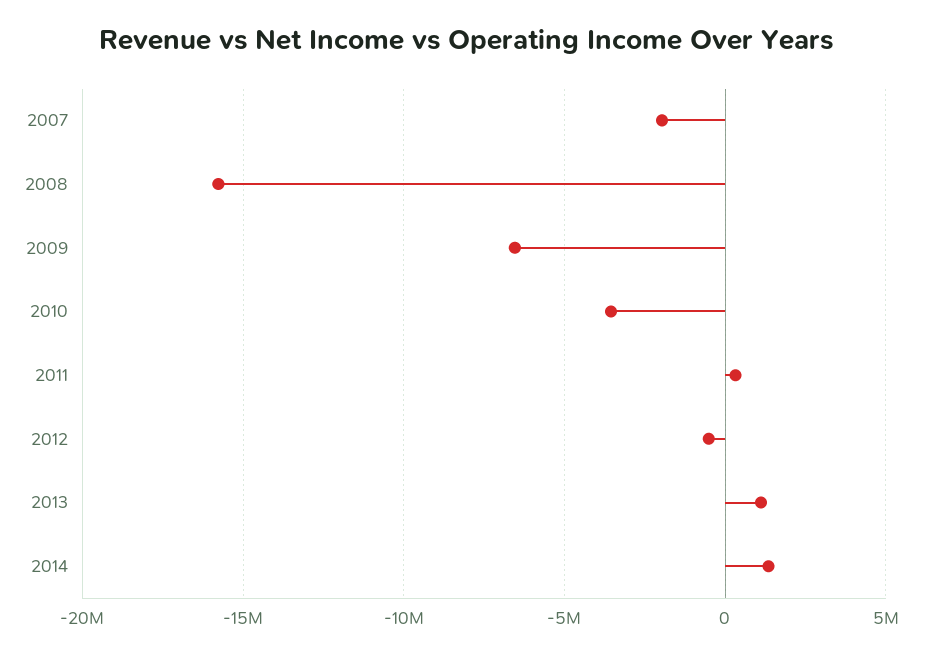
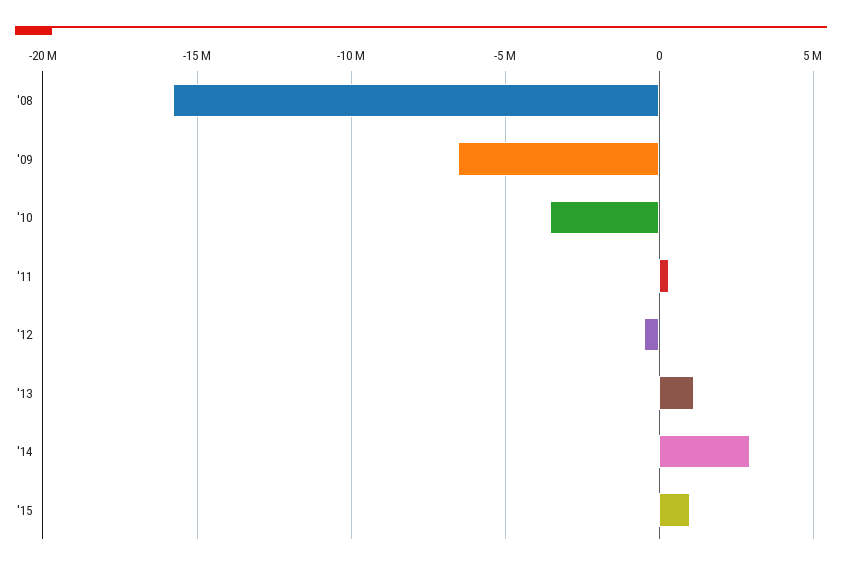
2007: -2000000 -> none
2014: 1500000 -> 3000000
'15: none -> 1000000

